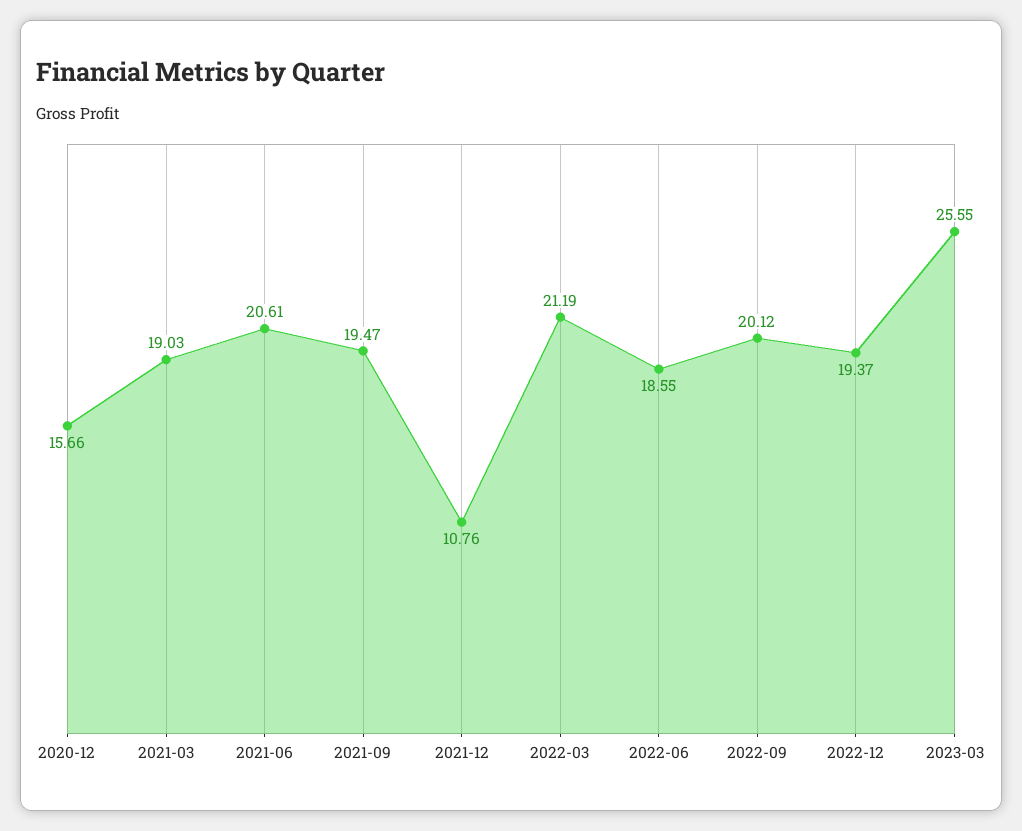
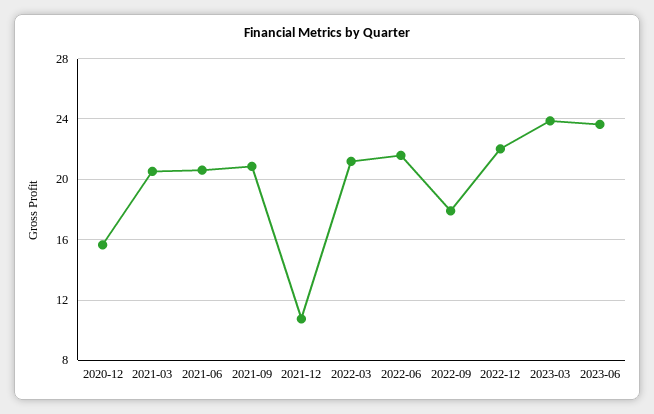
2021-03: 19.03 -> 20.5
2021-09: 19.47 -> 21
2022-06: 18.55 -> 21.5
2022-09: 20.12 -> 18
2022-12: 19.37 -> 22
2023-03: 25.55 -> 24
2023-06: none -> 23.5

